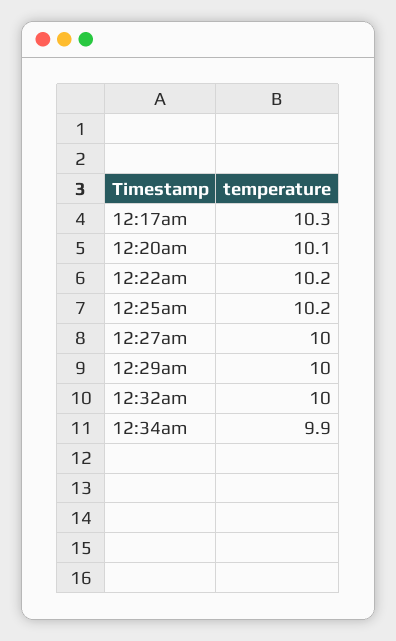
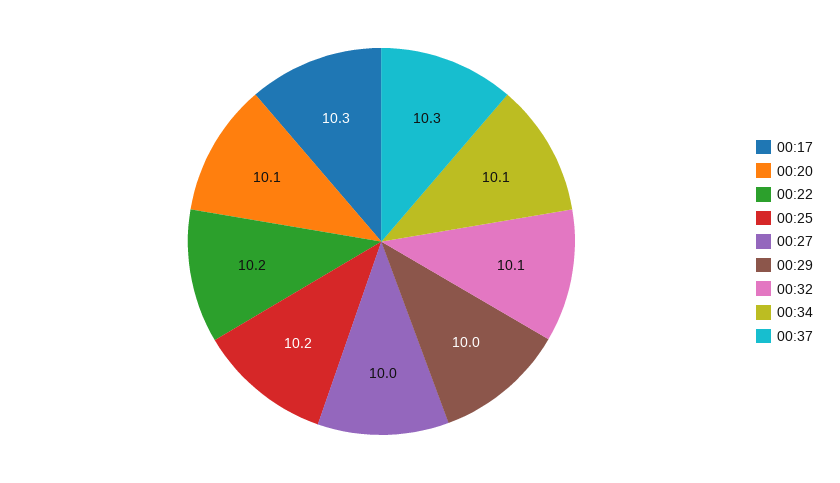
12:32am: 10 -> 10.1
12:34am: 9.9 -> 10.1
00:37: none -> 10.3

